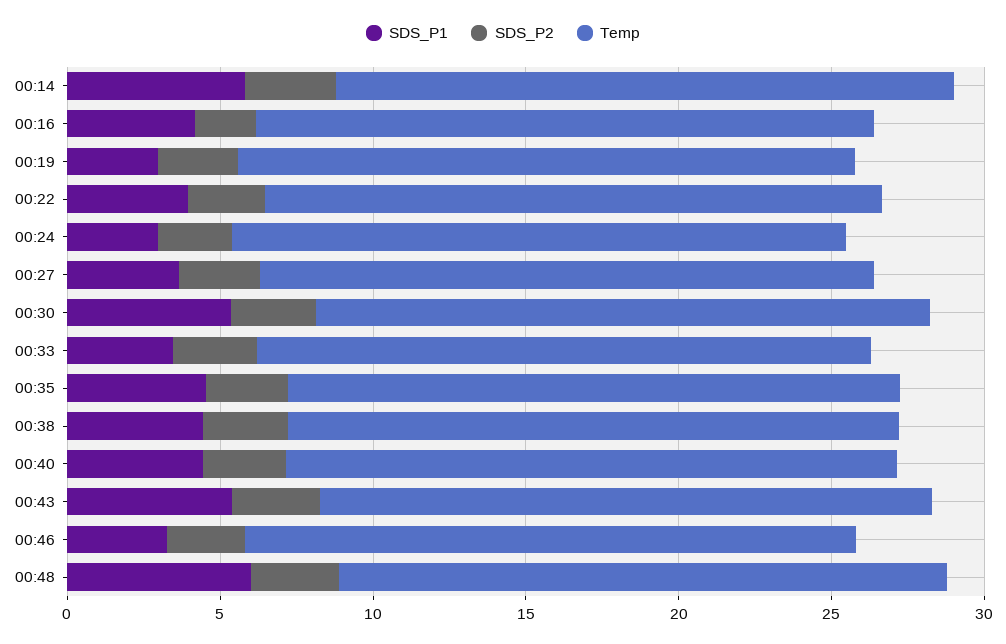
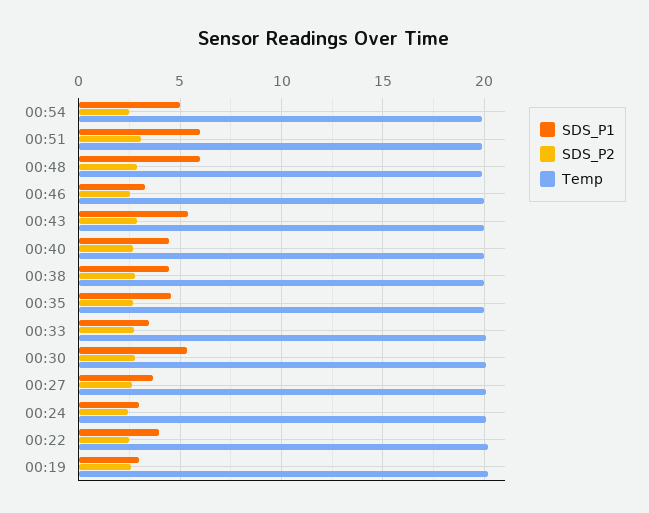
SDS_P1, 00:14: 6 -> none
SDS_P2, 00:14: 3 -> none
Temp, 00:14: 20 -> none
SDS_P1, 00:16: 4 -> none
SDS_P2, 00:16: 2 -> none
Temp, 00:16: 20 -> none
SDS_P1, 00:54: none -> 5
SDS_P2, 00:54: none -> 2.5
Temp, 00:54: none -> 20
SDS_P1, 00:51: none -> 6
SDS_P2, 00:51: none -> 3
Temp, 00:51: none -> 20

